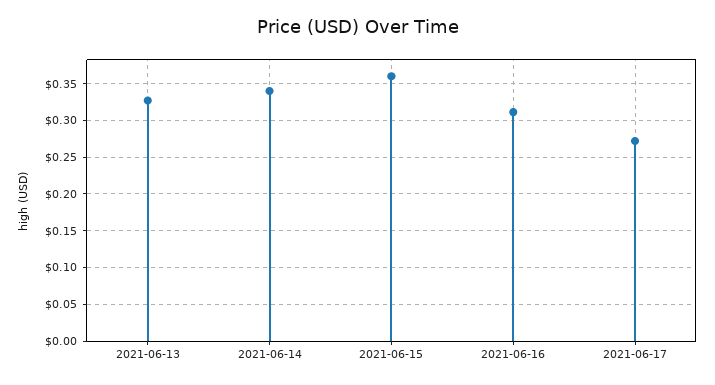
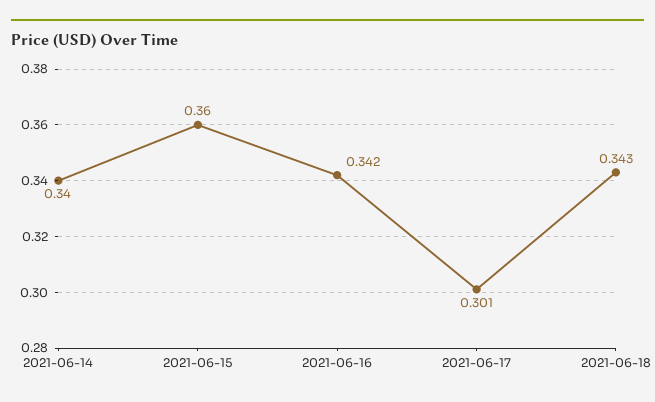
2021-06-13: 0.33 -> none
2021-06-16: 0.31 -> 0.342
2021-06-17: 0.27 -> 0.301
2021-06-18: none -> 0.343

